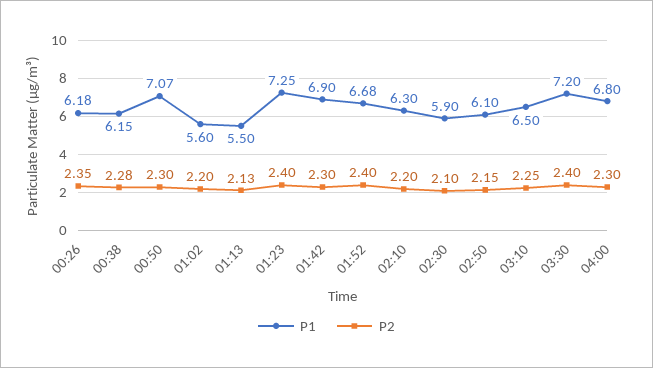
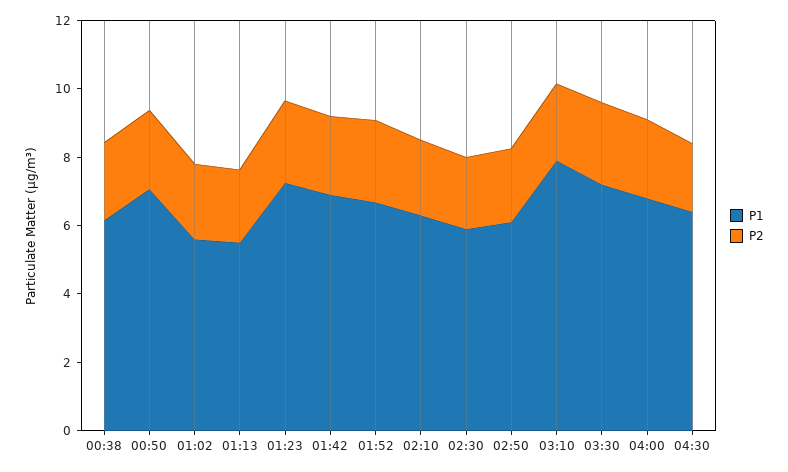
P1, 00:26: 6.18 -> none
P2, 00:26: 2.35 -> none
P1, 03:10: 6.5 -> 8
P1, 04:30: none -> 6.5
P2, 04:30: none -> 2

